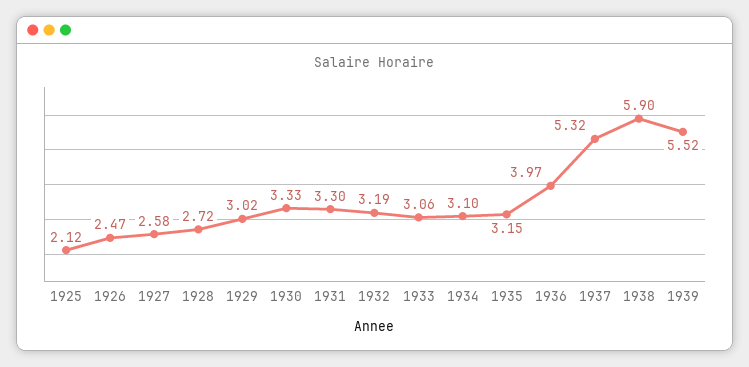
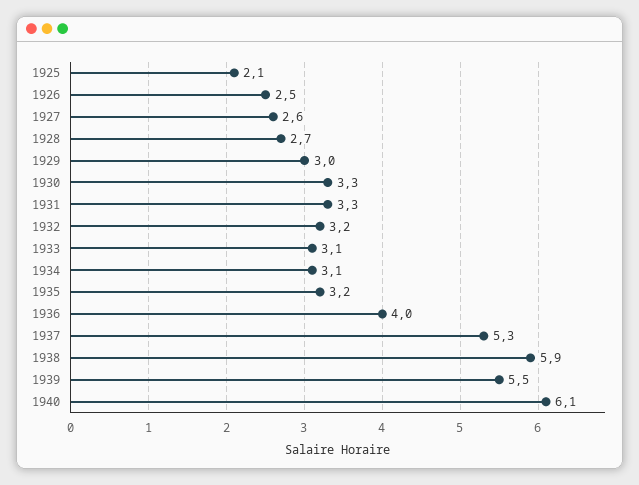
1940: none -> 6.1

